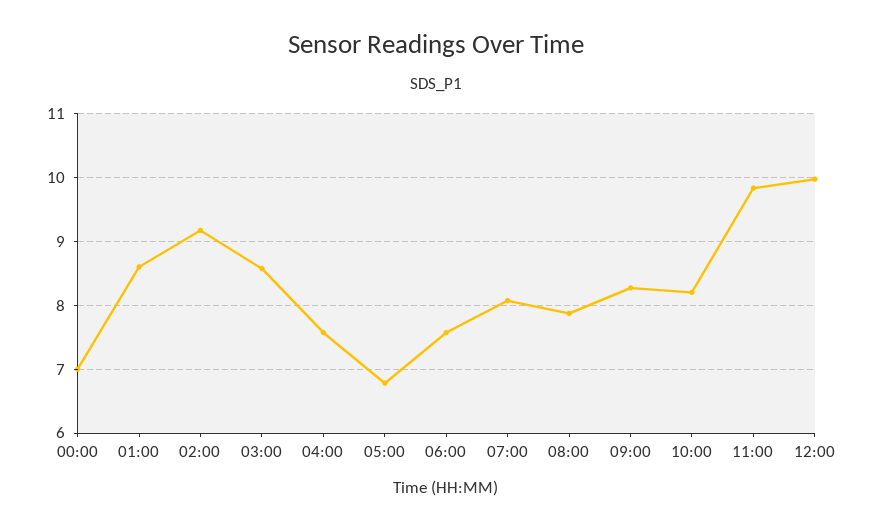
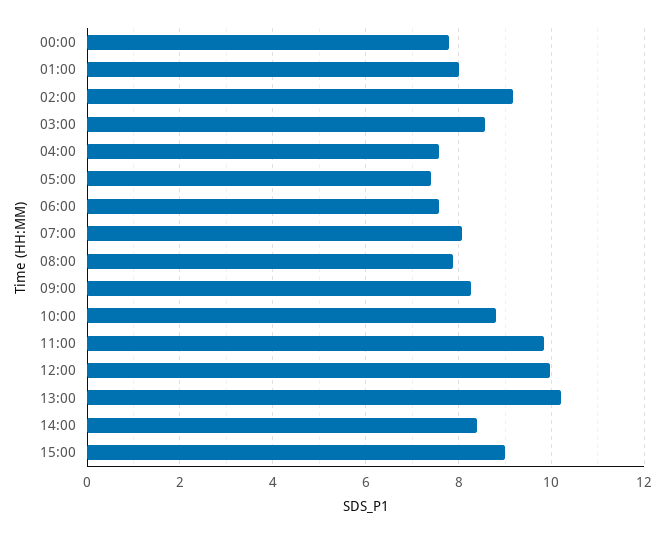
00:00: 7 -> 7.8
01:00: 8.6 -> 8
05:00: 6.8 -> 7.4
10:00: 8.2 -> 8.8
13:00: none -> 10.2
14:00: none -> 8.4
15:00: none -> 9

